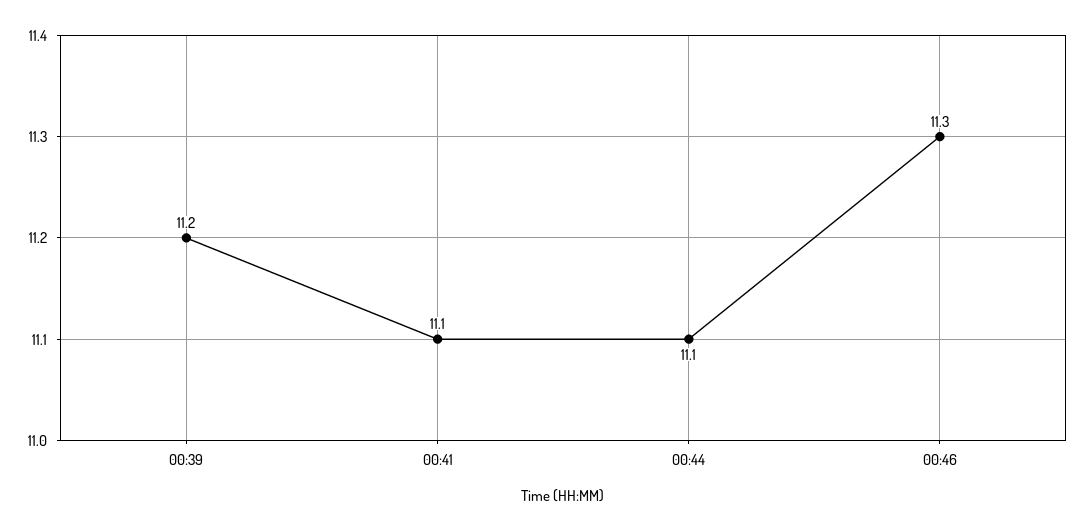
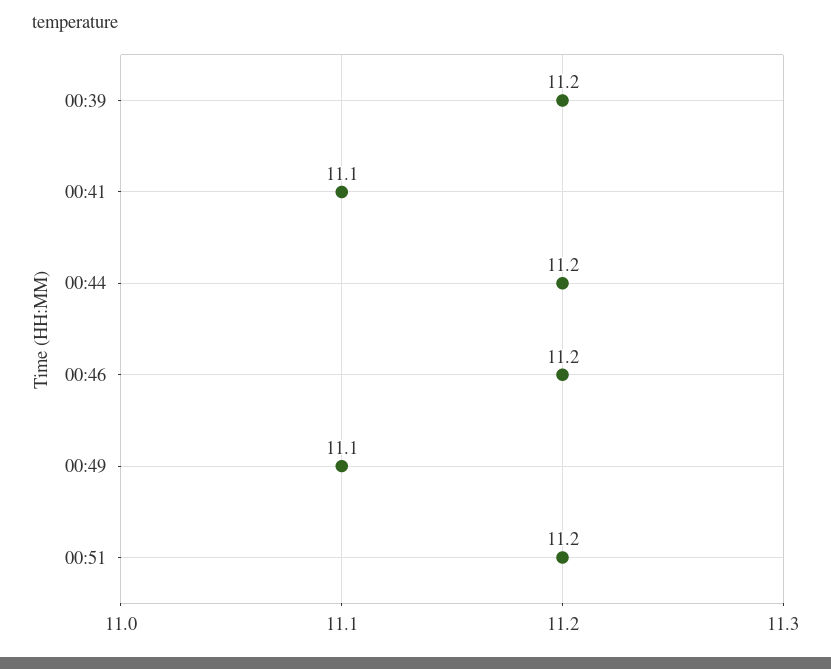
00:44: 11.1 -> 11.2
00:46: 11.3 -> 11.2
00:49: none -> 11.1
00:51: none -> 11.2

